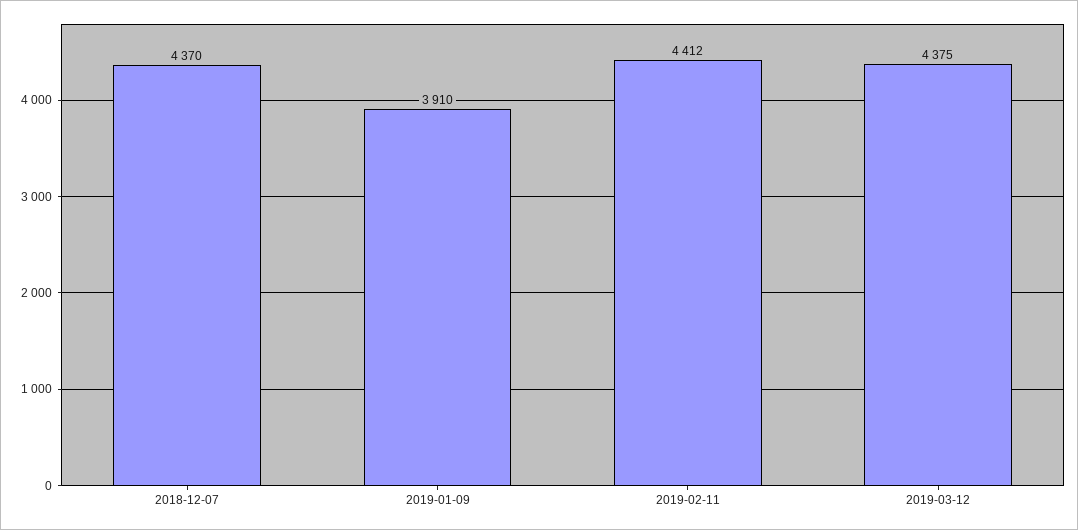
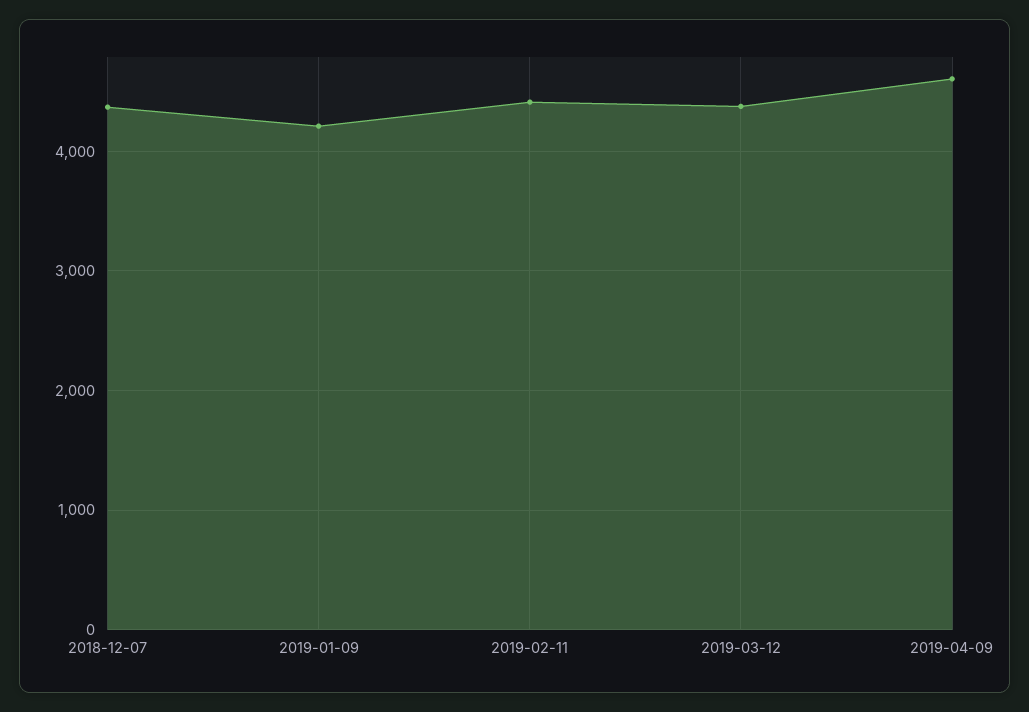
2019-01-09: 3910 -> 4200
2019-04-09: none -> 4600

